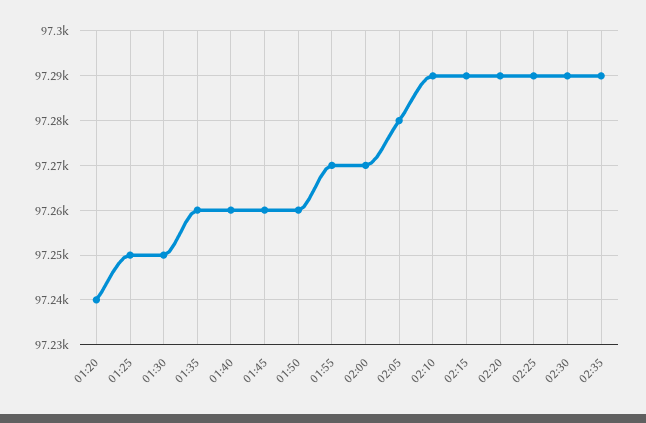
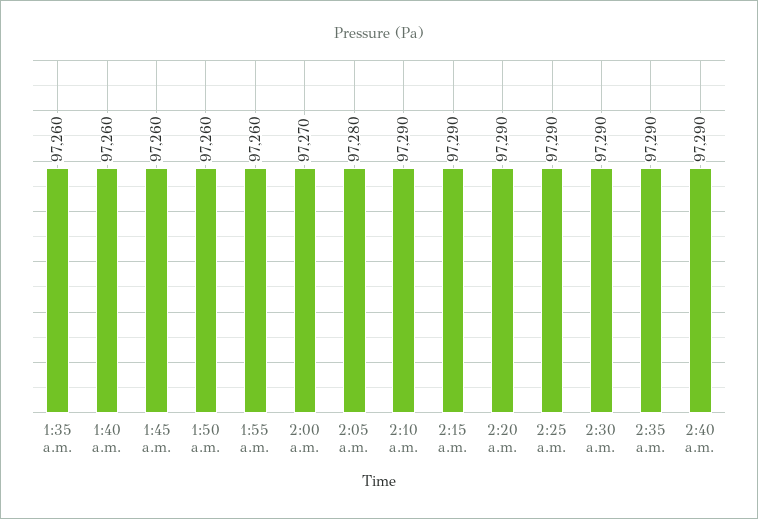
01:20: 97240 -> none
01:25: 97250 -> none
01:30: 97250 -> none
01:55: 97270 -> 97260
2:40 a.m.: none -> 97290

